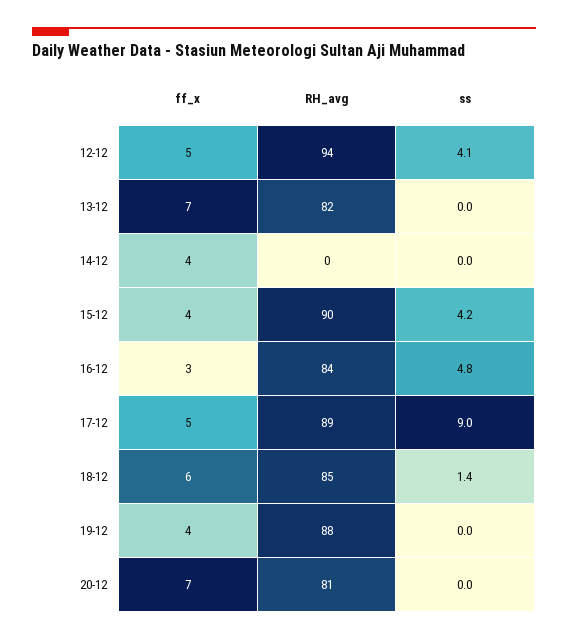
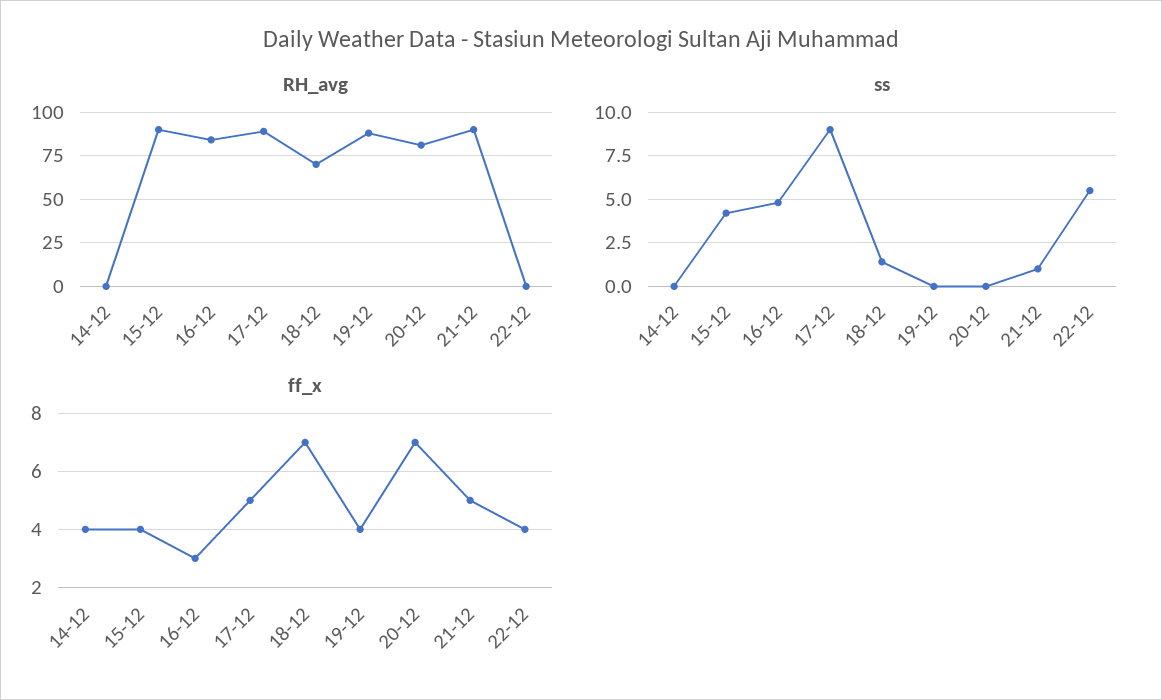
ff_x, 12-12: 5 -> none
RH_avg, 12-12: 94 -> none
ss, 12-12: 4.1 -> none
ff_x, 13-12: 7 -> none
RH_avg, 13-12: 82 -> none
ss, 13-12: 0 -> none
ff_x, 18-12: 6 -> 7
RH_avg, 18-12: 85 -> 70
RH_avg, 21-12: none -> 90
RH_avg, 22-12: none -> 0
ss, 21-12: none -> 1
ss, 22-12: none -> 5.5
ff_x, 21-12: none -> 5
ff_x, 22-12: none -> 4

